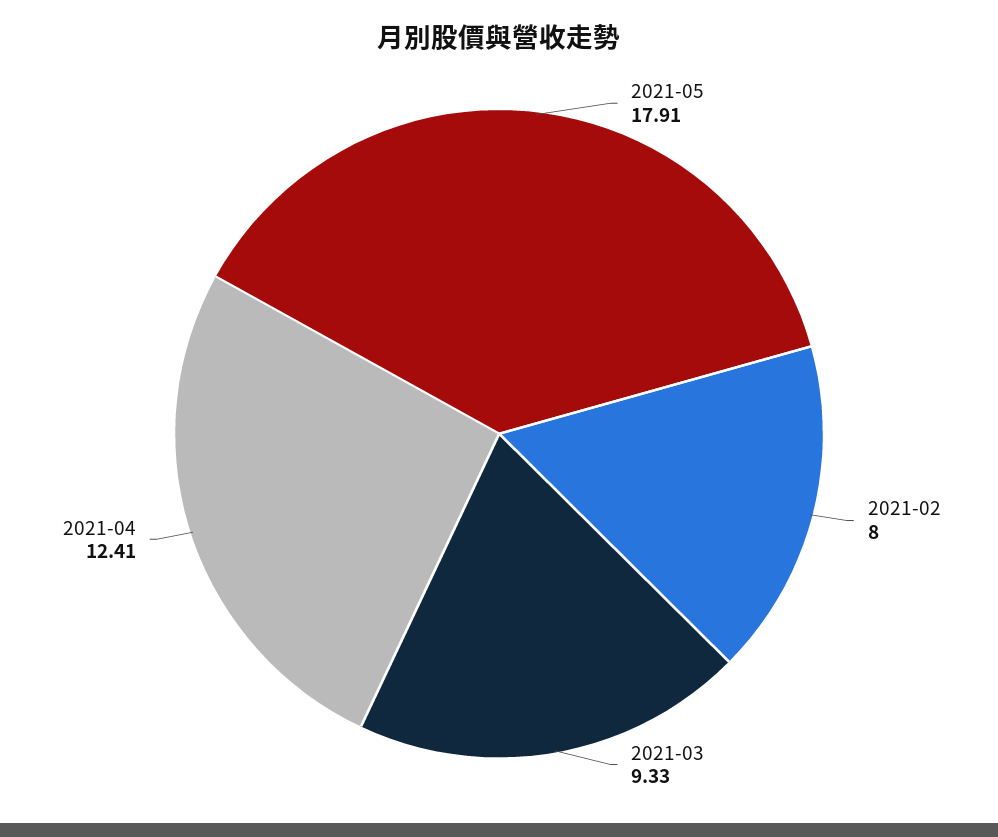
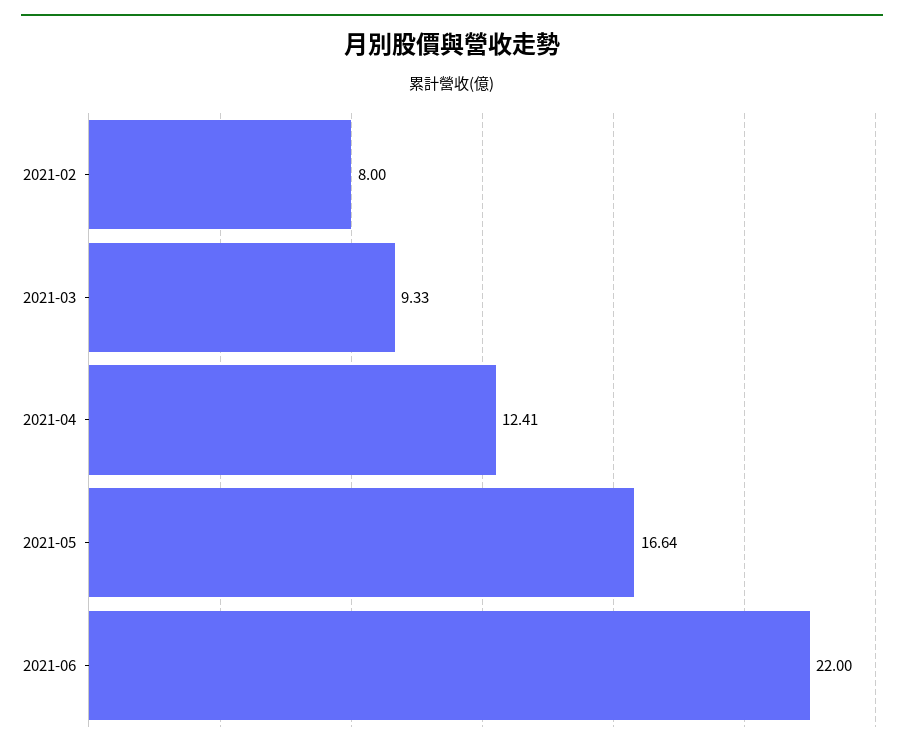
2021-05: 17.91 -> 16.64
2021-06: none -> 22

